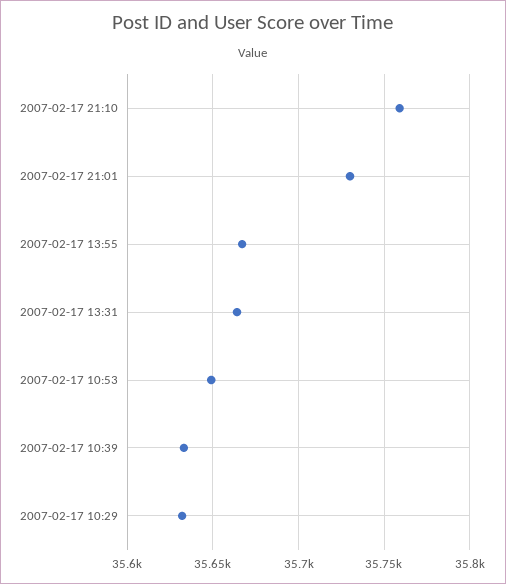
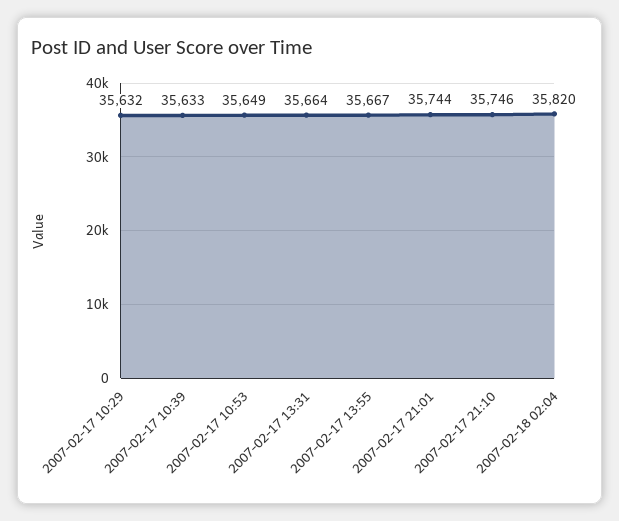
2007-02-17 21:10: 35760 -> 35746
2007-02-17 21:01: 35730 -> 35744
2007-02-18 02:04: none -> 35820

